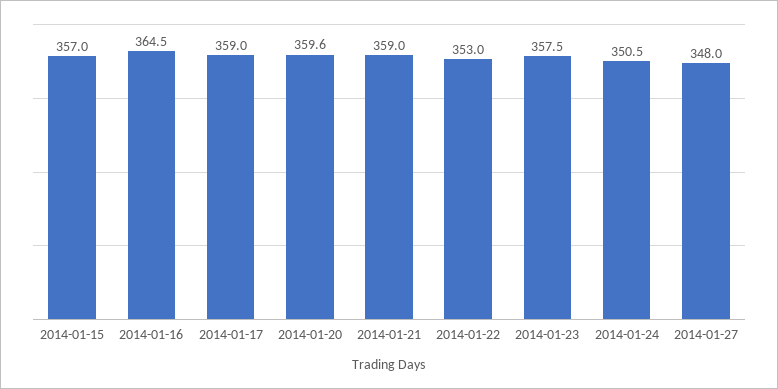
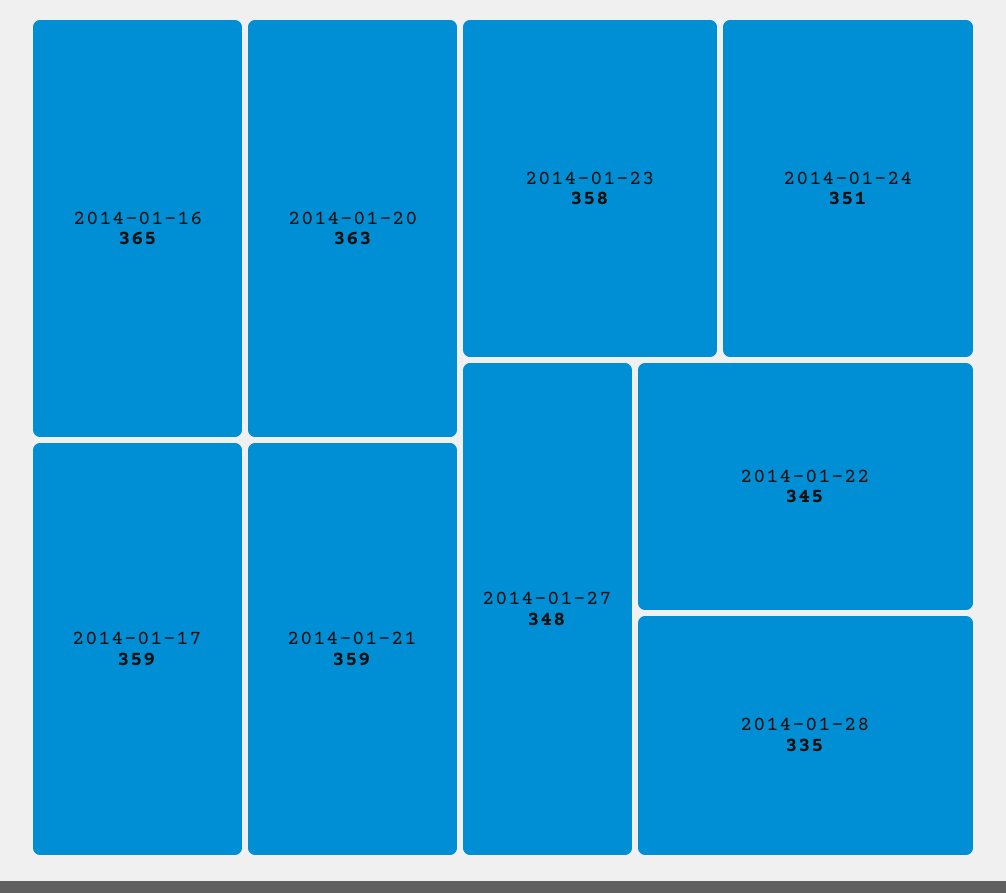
2014-01-15: 357 -> none
2014-01-20: 359.6 -> 363
2014-01-22: 353 -> 345
2014-01-28: none -> 335

